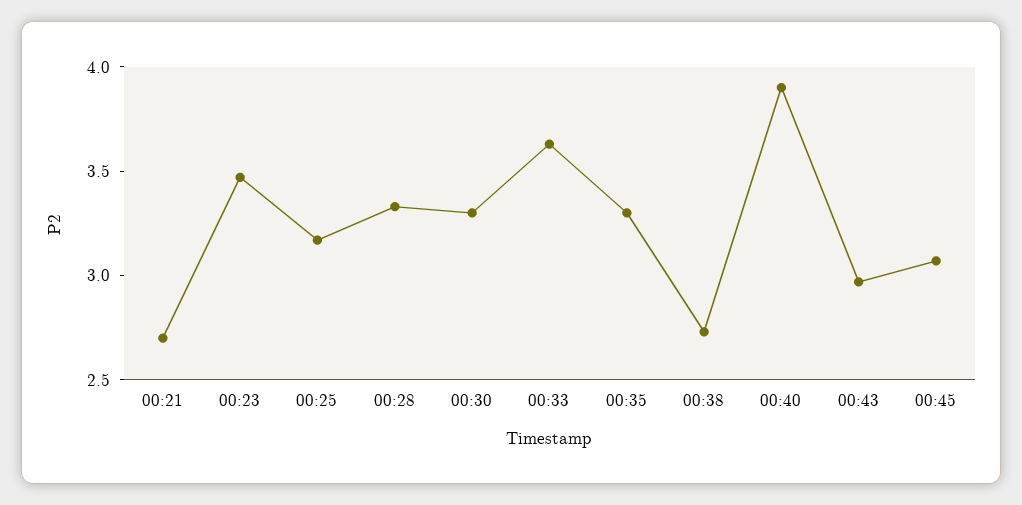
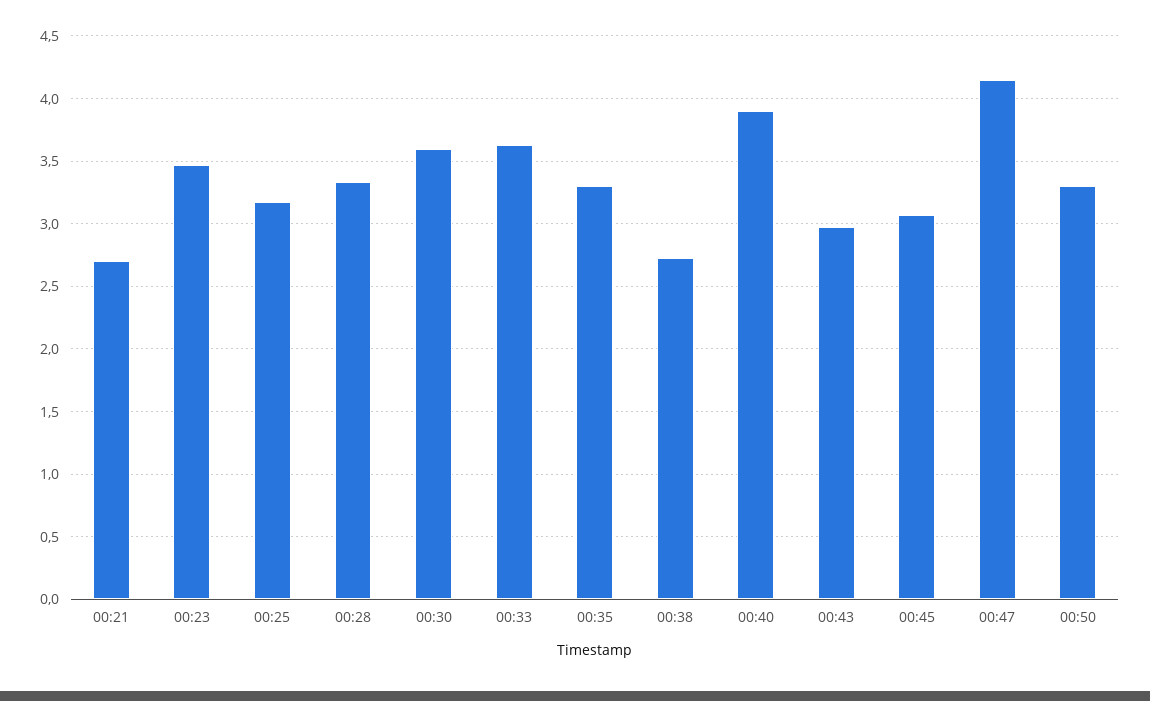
00:30: 3.3 -> 3.6
00:47: none -> 4.15
00:50: none -> 3.3

